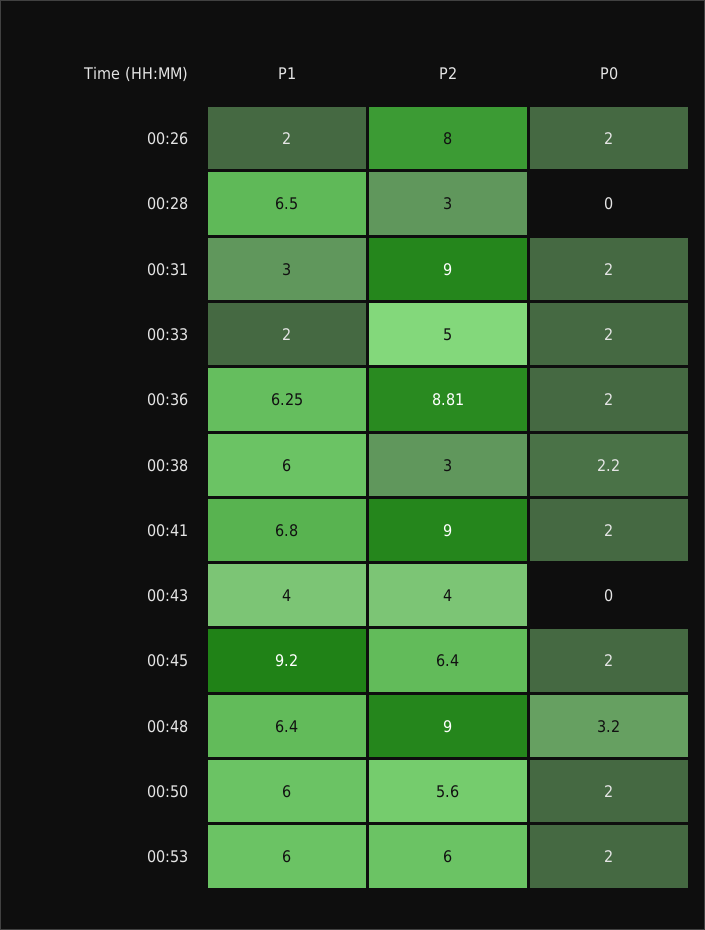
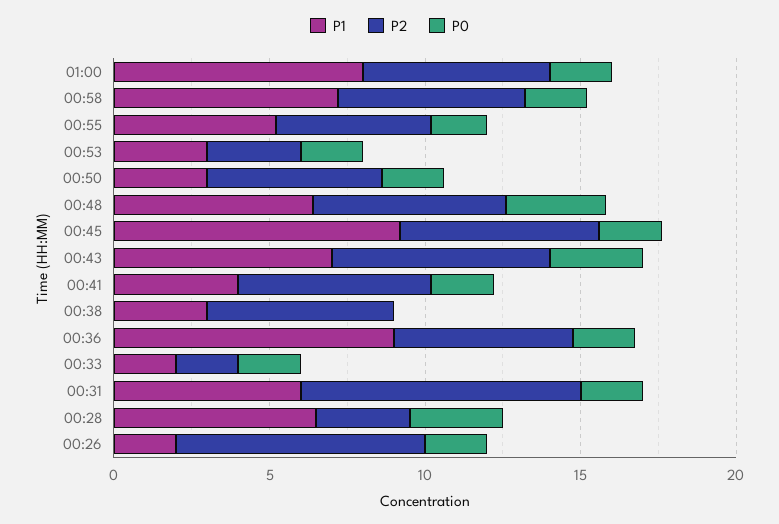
P0, 00:28: 0 -> 3
P1, 00:31: 3 -> 6
P2, 00:33: 5 -> 2
P1, 00:36: 6.25 -> 9
P2, 00:36: 8.81 -> 6
P1, 00:38: 6 -> 3
P2, 00:38: 3 -> 6
P0, 00:38: 2.2 -> 0
P1, 00:41: 6.8 -> 4
P2, 00:41: 9 -> 6
P1, 00:43: 4 -> 7
P2, 00:43: 4 -> 7
P0, 00:43: 0 -> 3
P2, 00:48: 9 -> 6
P1, 00:50: 6 -> 3
P1, 00:53: 6 -> 3
P2, 00:53: 6 -> 3
P1, 01:00: none -> 8
P2, 01:00: none -> 6
P0, 01:00: none -> 2
P1, 00:58: none -> 7
P2, 00:58: none -> 6
P0, 00:58: none -> 2
P1, 00:55: none -> 5
P2, 00:55: none -> 5
P0, 00:55: none -> 2

